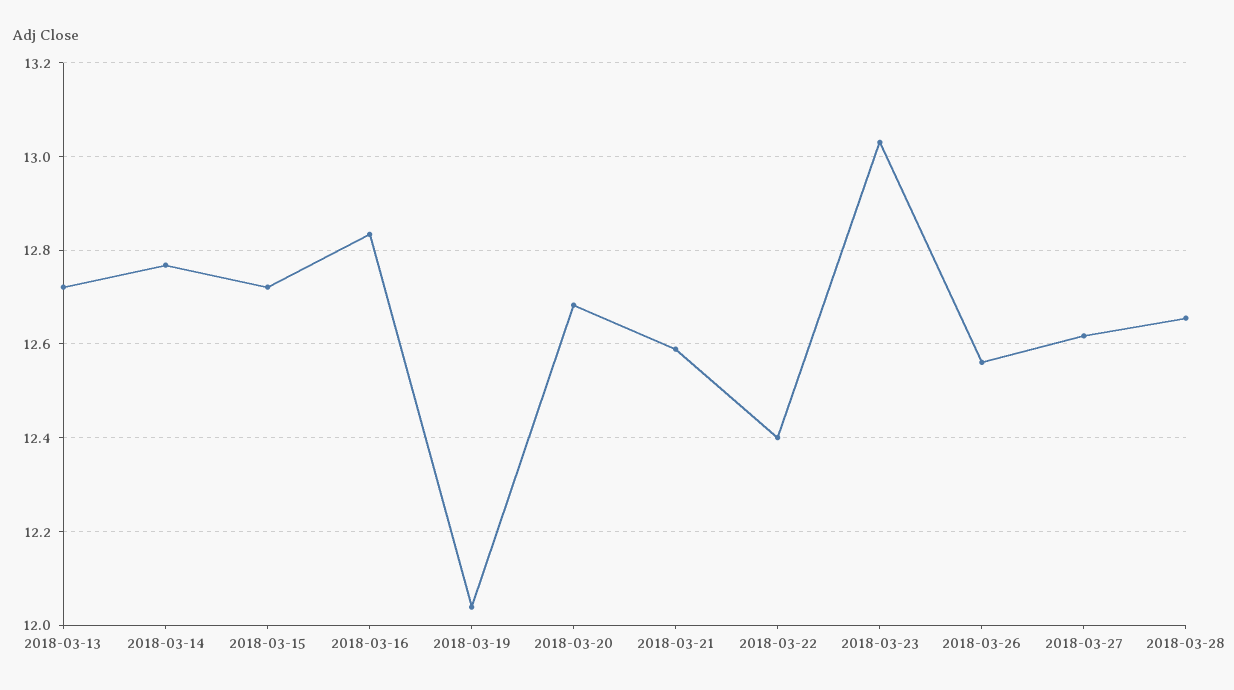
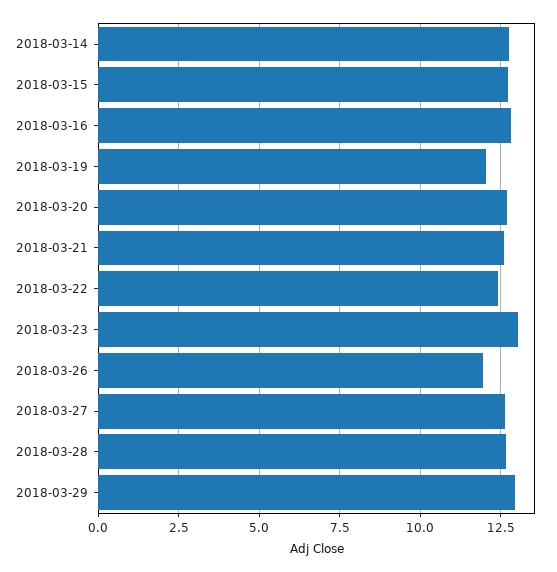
2018-03-13: 12.72 -> none
2018-03-26: 12.56 -> 12
2018-03-29: none -> 13

